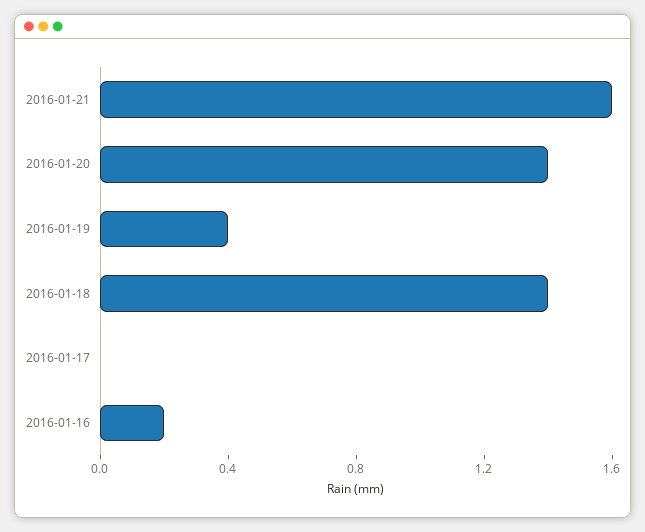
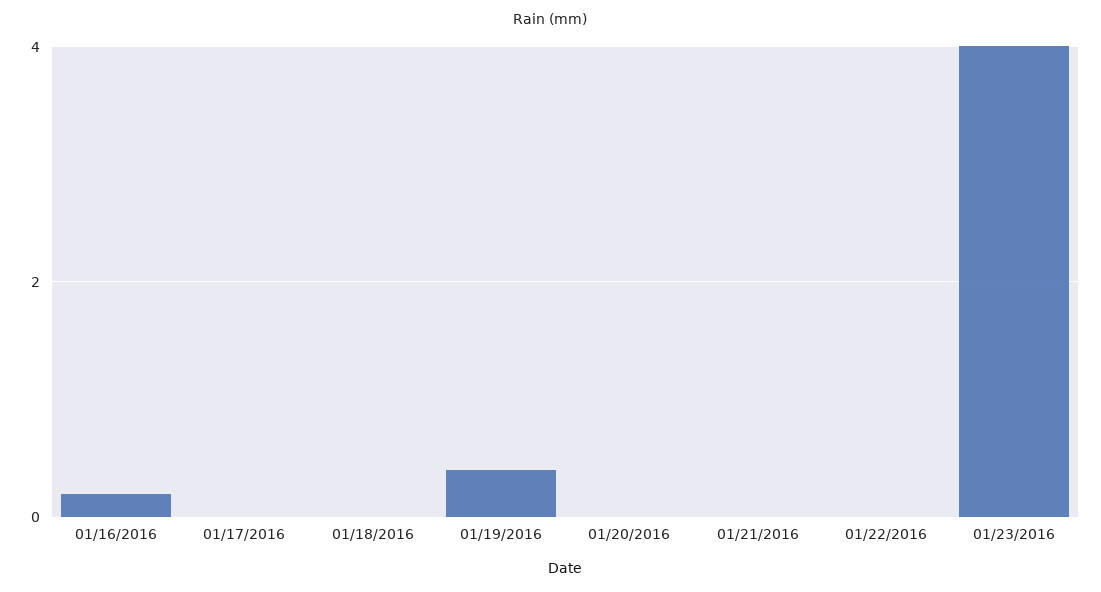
2016-01-21: 1.6 -> 0
2016-01-20: 1.4 -> 0
2016-01-18: 1.4 -> 0
01/22/2016: none -> 0
01/23/2016: none -> 4

